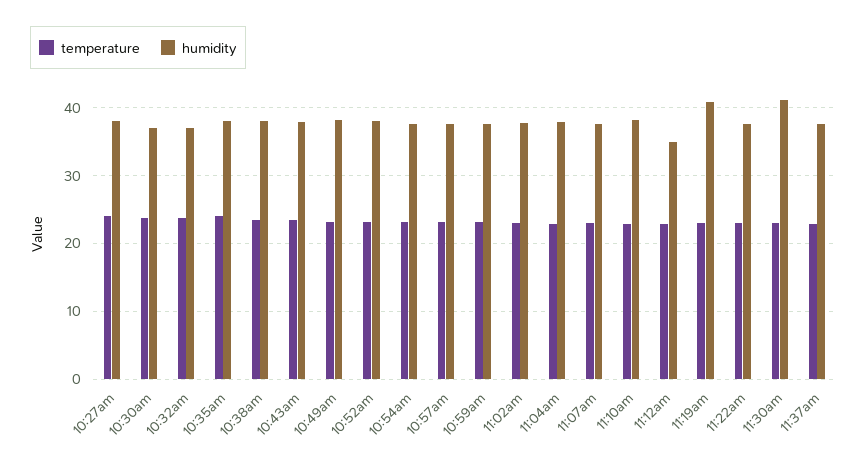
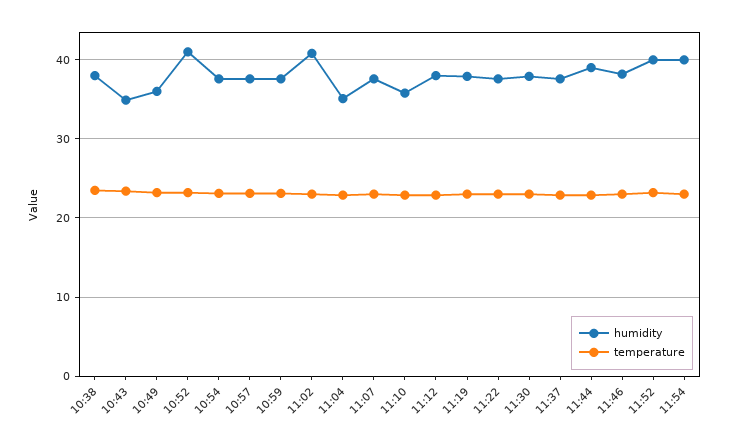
temperature, 10:27am: 24 -> none
humidity, 10:27am: 38 -> none
temperature, 10:30am: 24 -> none
humidity, 10:30am: 37 -> none
temperature, 10:32am: 24 -> none
humidity, 10:32am: 37 -> none
temperature, 10:35am: 24 -> none
humidity, 10:35am: 38 -> none
humidity, 10:43am: 38 -> 35
humidity, 10:49am: 38 -> 36
humidity, 10:52am: 38 -> 41
humidity, 11:02am: 38 -> 41
humidity, 11:04am: 38 -> 35
humidity, 11:10am: 38 -> 36
humidity, 11:12am: 35 -> 38
humidity, 11:19am: 41 -> 38
humidity, 11:30am: 41 -> 38
humidity, 11:44: none -> 39
temperature, 11:44: none -> 23
humidity, 11:46: none -> 38
temperature, 11:46: none -> 23
humidity, 11:52: none -> 40
temperature, 11:52: none -> 23
humidity, 11:54: none -> 40
temperature, 11:54: none -> 23

